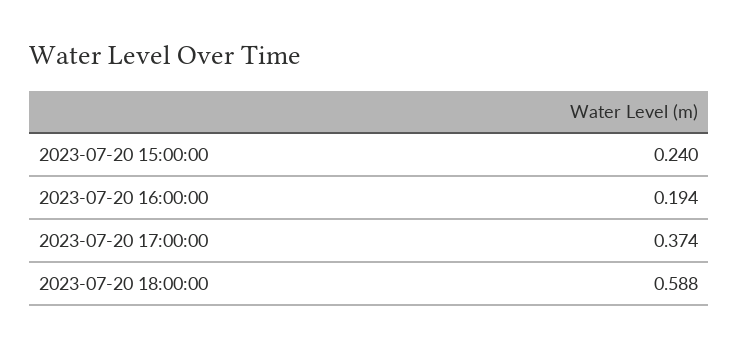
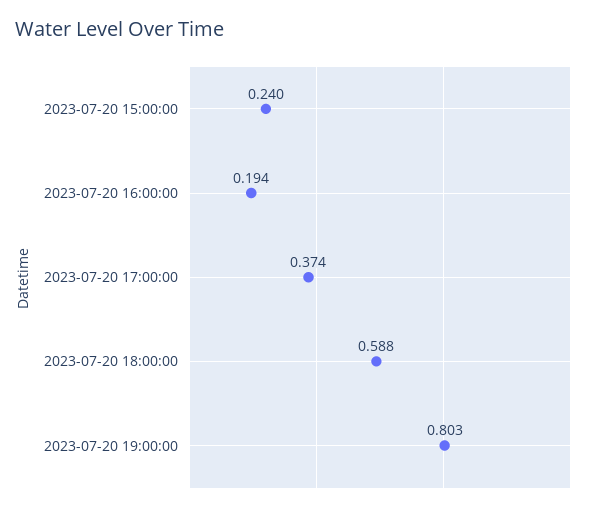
2023-07-20 19:00:00: none -> 0.803

